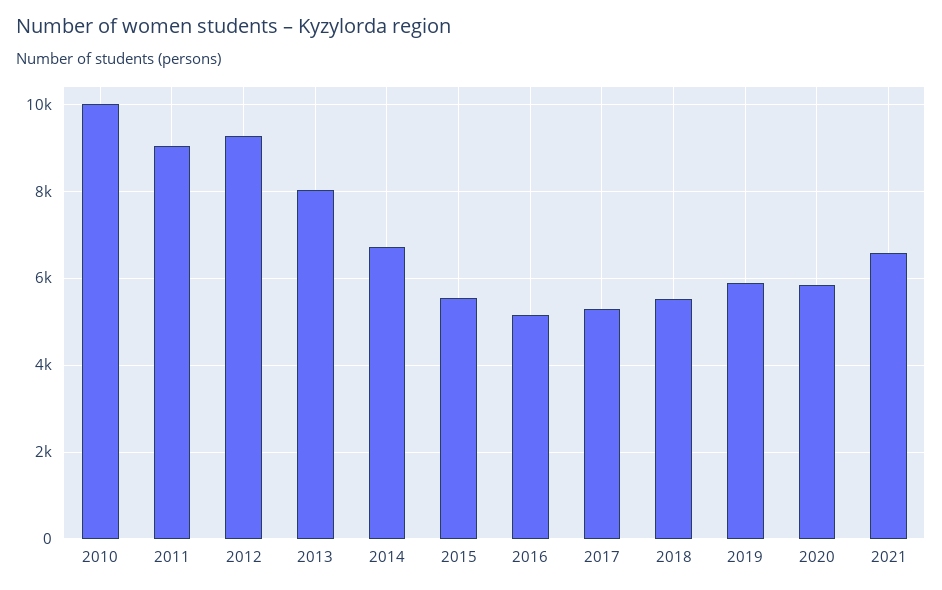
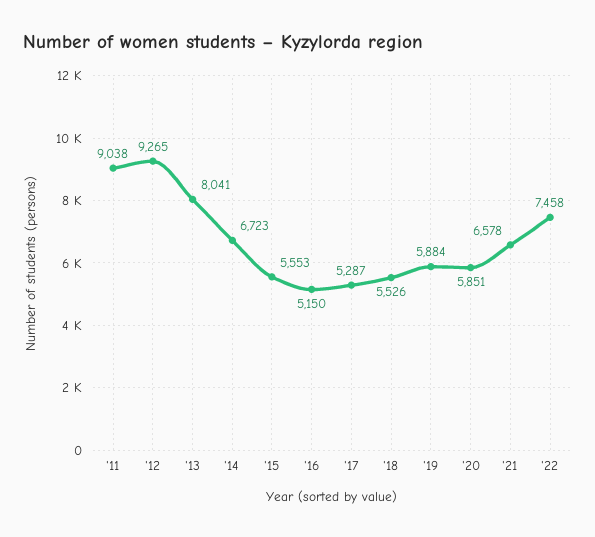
2010: 10000 -> none
'22: none -> 7458

